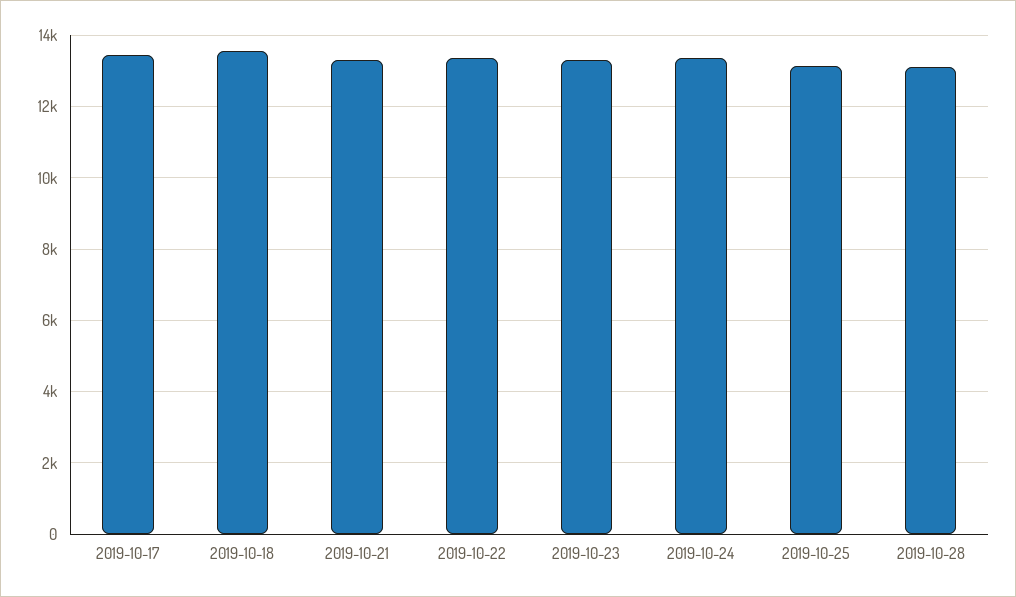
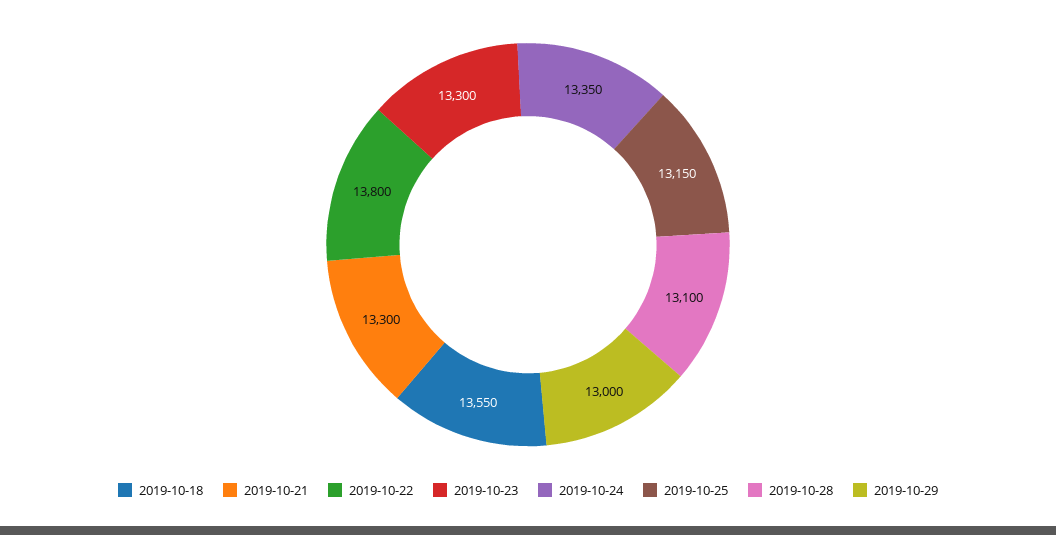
2019-10-17: 13400 -> none
2019-10-22: 13400 -> 13800
2019-10-29: none -> 13000

